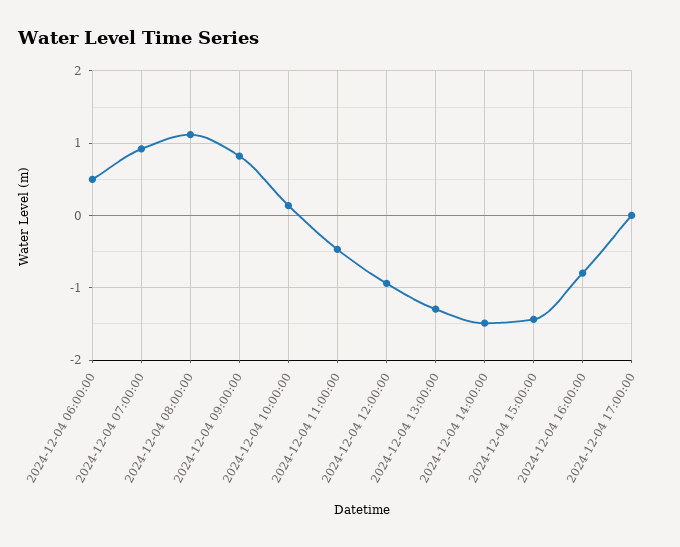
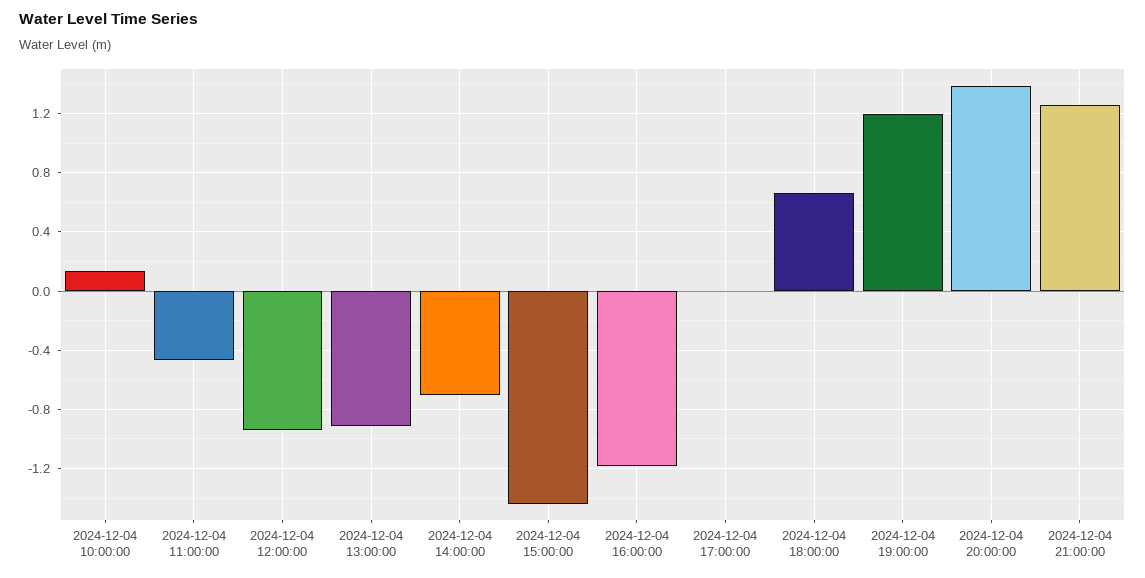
2024-12-04 06:00:00: 0.5 -> none
2024-12-04 07:00:00: 0.9 -> none
2024-12-04 08:00:00: 1.1 -> none
2024-12-04 09:00:00: 0.8 -> none
2024-12-04 13:00:00: -1.3 -> -0.9
2024-12-04 14:00:00: -1.5 -> -0.7
2024-12-04 16:00:00: -0.8 -> -1.2
2024-12-04 18:00:00: none -> 0.65
2024-12-04 19:00:00: none -> 1.2
2024-12-04 20:00:00: none -> 1.4
2024-12-04 21:00:00: none -> 1.25

